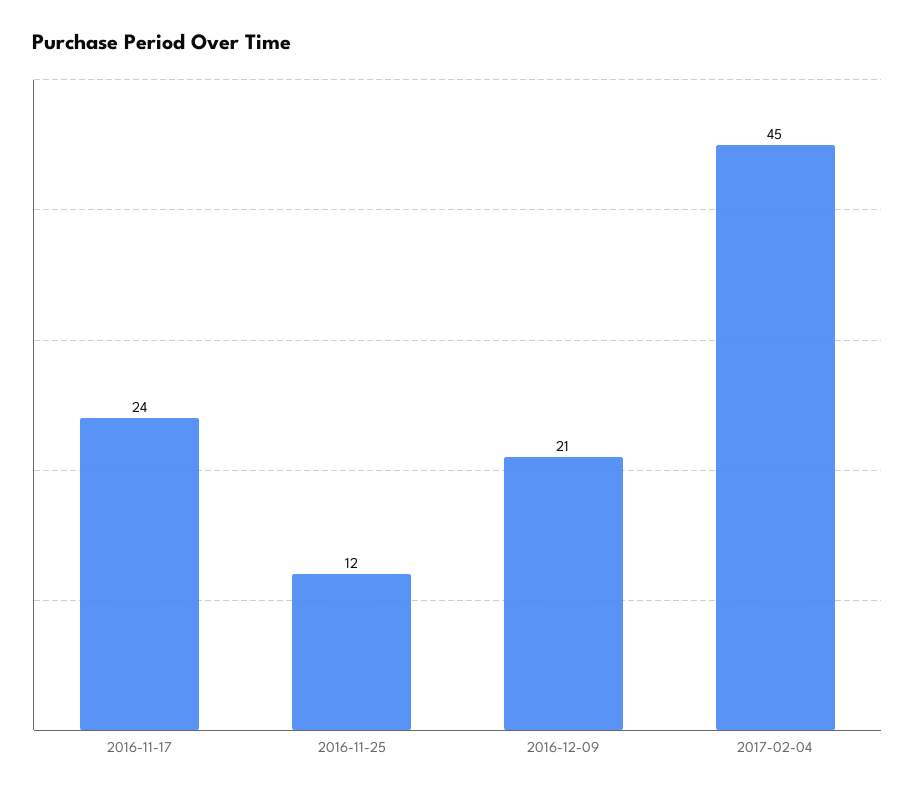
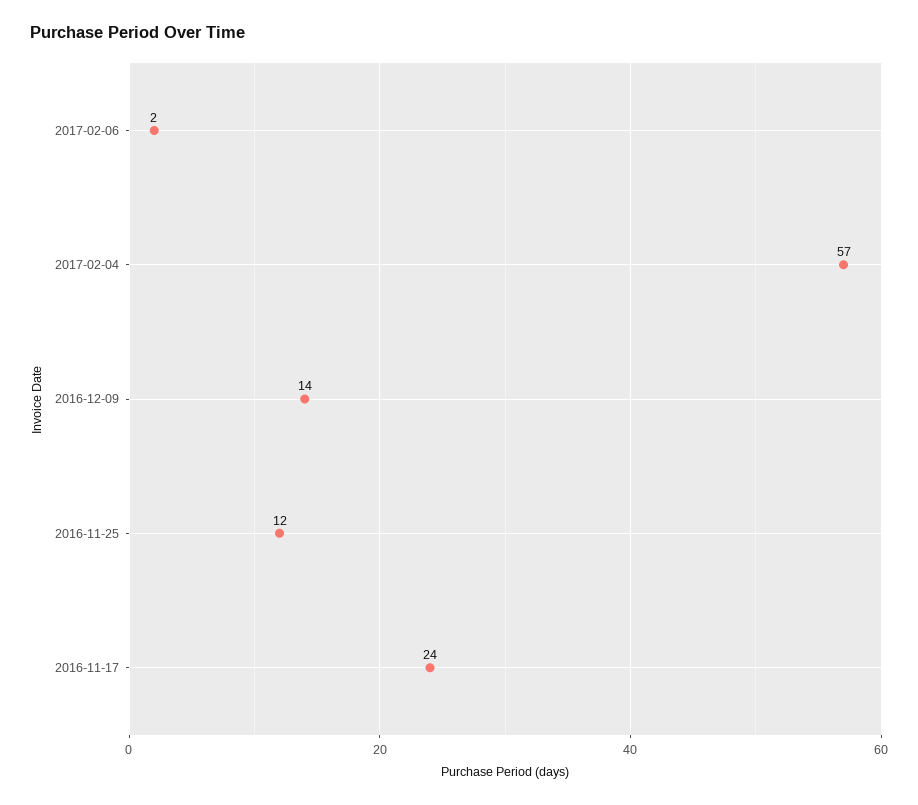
2016-12-09: 21 -> 14
2017-02-04: 45 -> 57
2017-02-06: none -> 2

